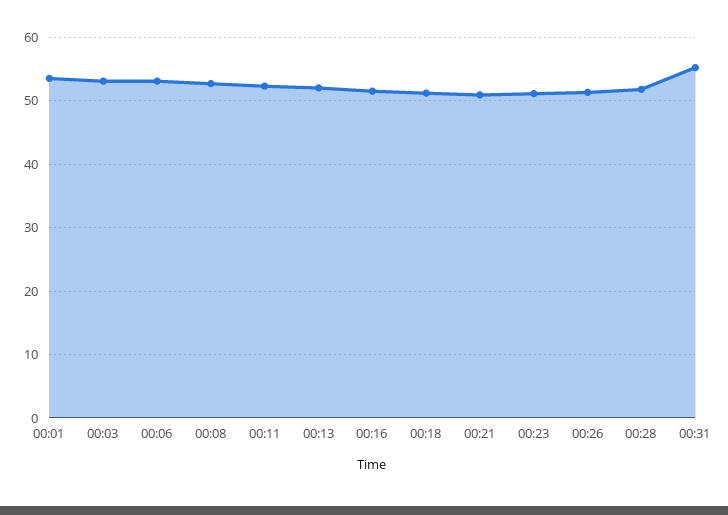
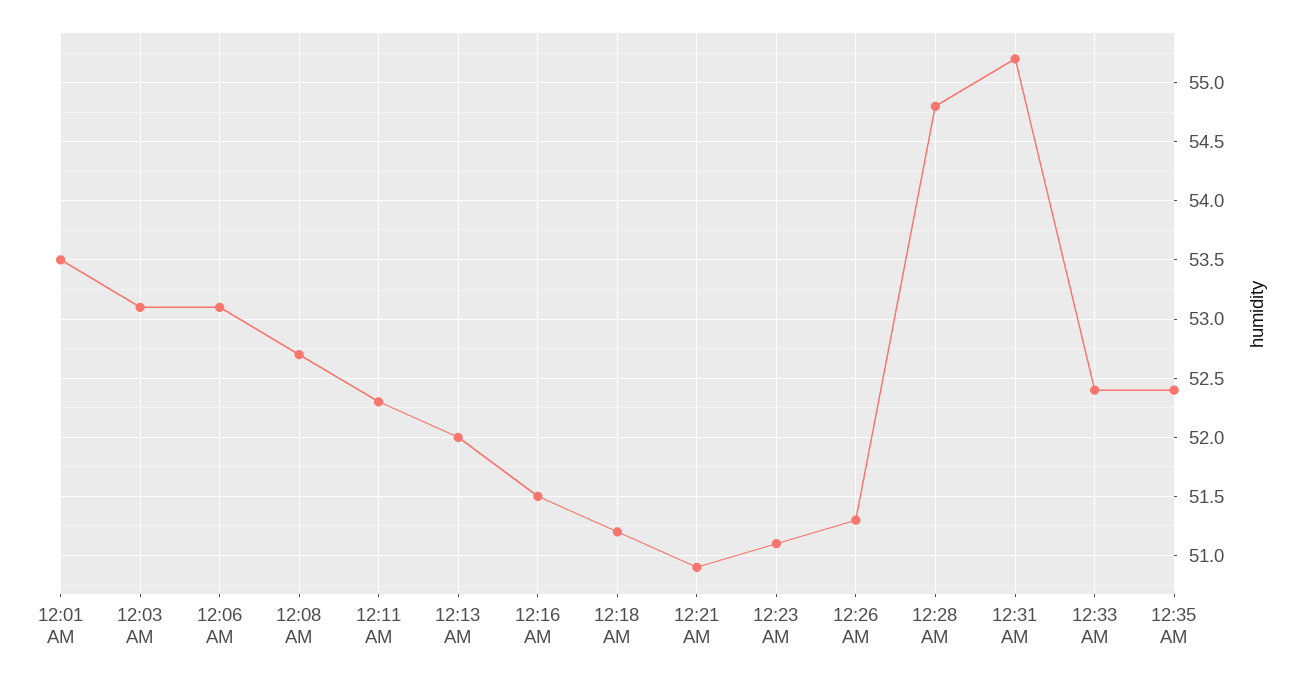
00:28: 52 -> 54.8
12:33 AM: none -> 52.4
12:35 AM: none -> 52.4

